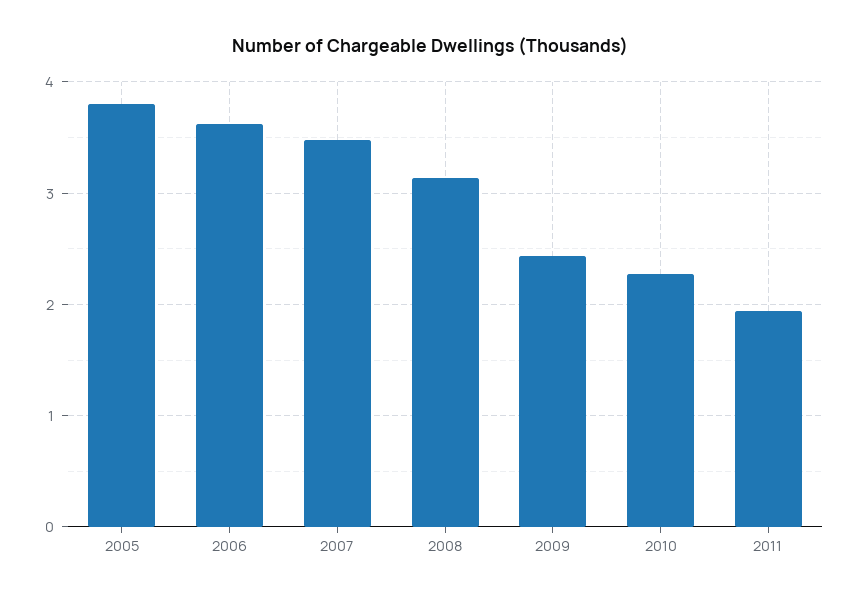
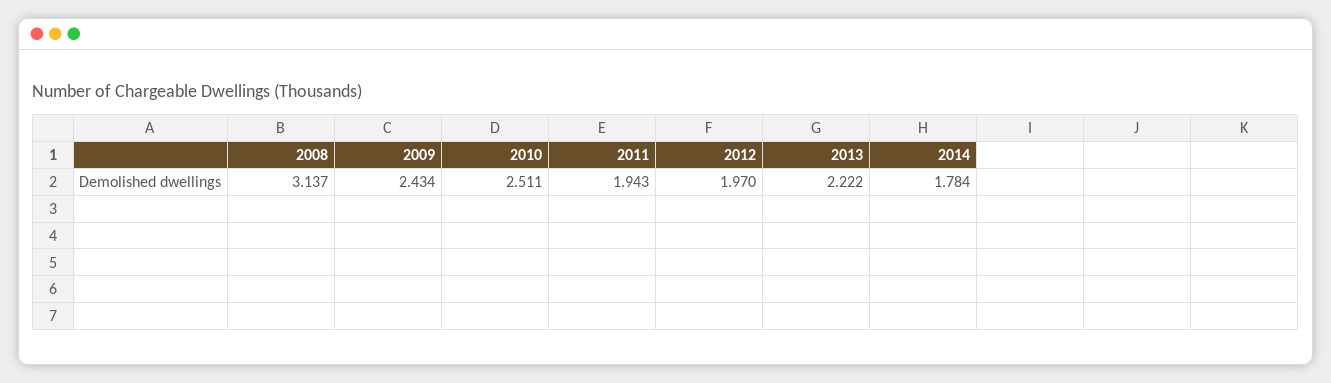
2005: 3.8 -> none
2006: 3.6 -> none
2007: 3.5 -> none
2010: 2.3 -> 2.511
2012: none -> 1.97
2013: none -> 2.222
2014: none -> 1.784

